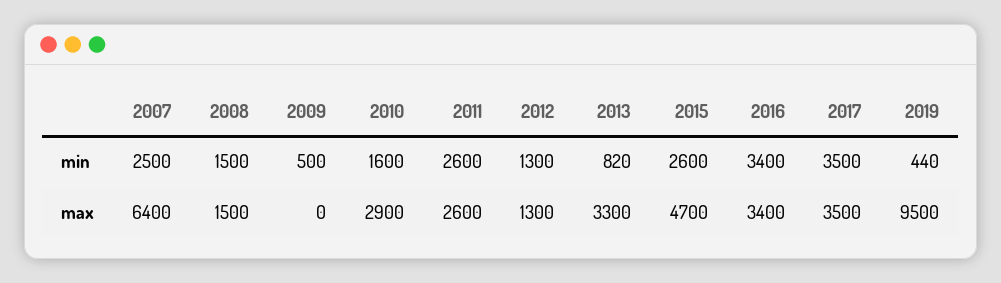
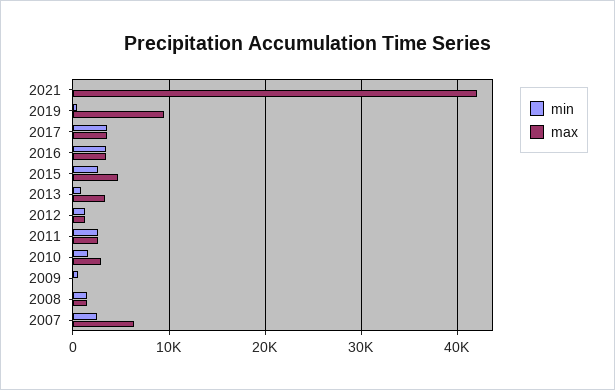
min, 2021: none -> 0
max, 2021: none -> 42000

